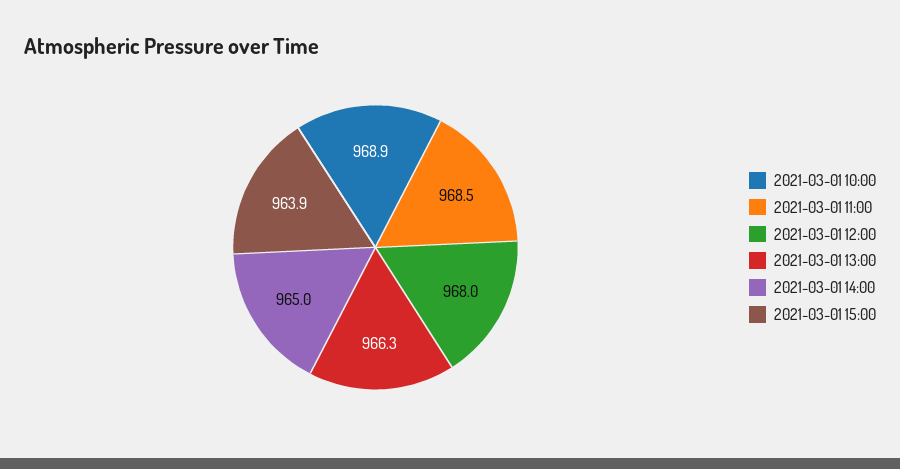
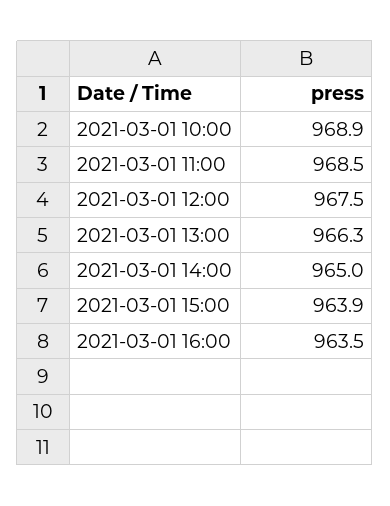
2021-03-01 12:00: 968 -> 967.5
2021-03-01 16:00: none -> 963.5

